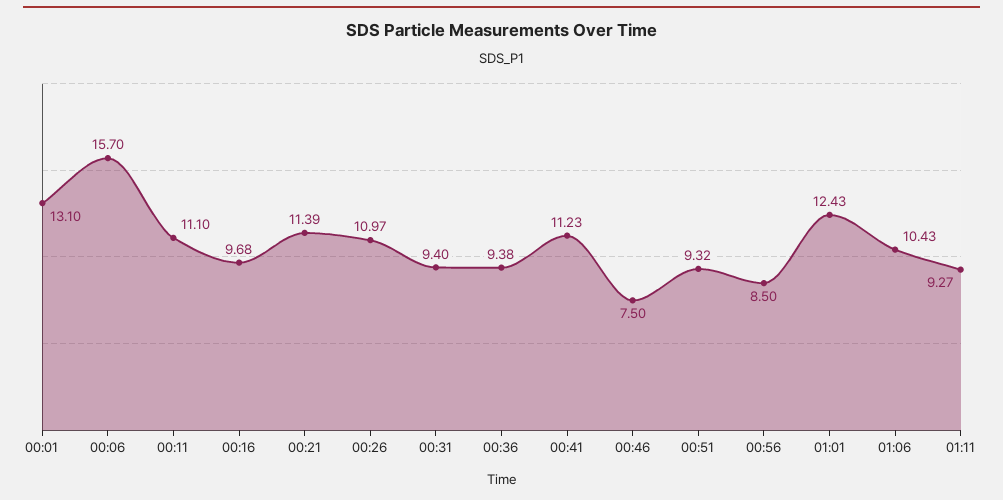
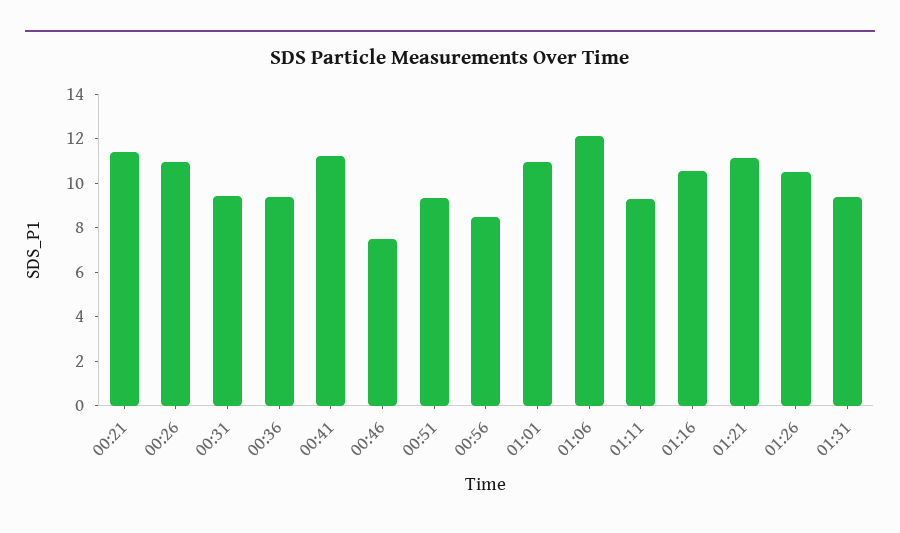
00:01: 13.1 -> none
00:06: 15.7 -> none
00:11: 11.1 -> none
00:16: 9.68 -> none
01:01: 12.43 -> 11
01:06: 10.43 -> 12
01:16: none -> 10.5
01:21: none -> 11
01:26: none -> 10.5
01:31: none -> 9.5

